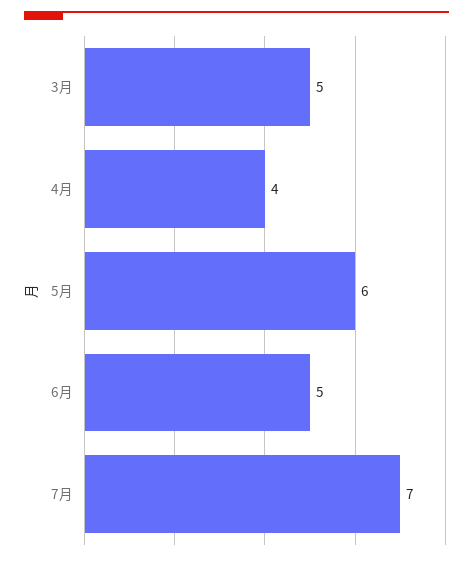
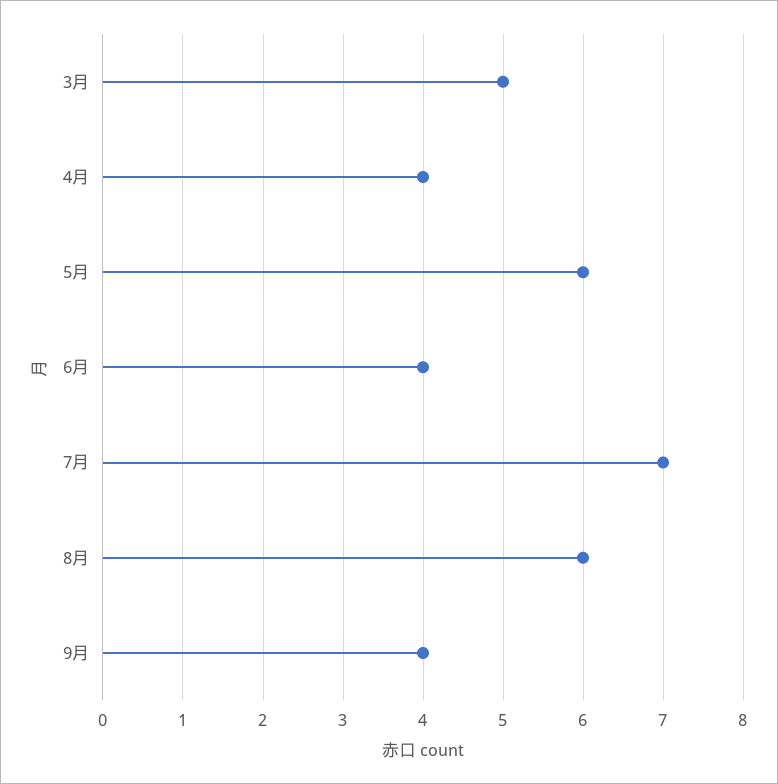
6月: 5 -> 4
8月: none -> 6
9月: none -> 4

